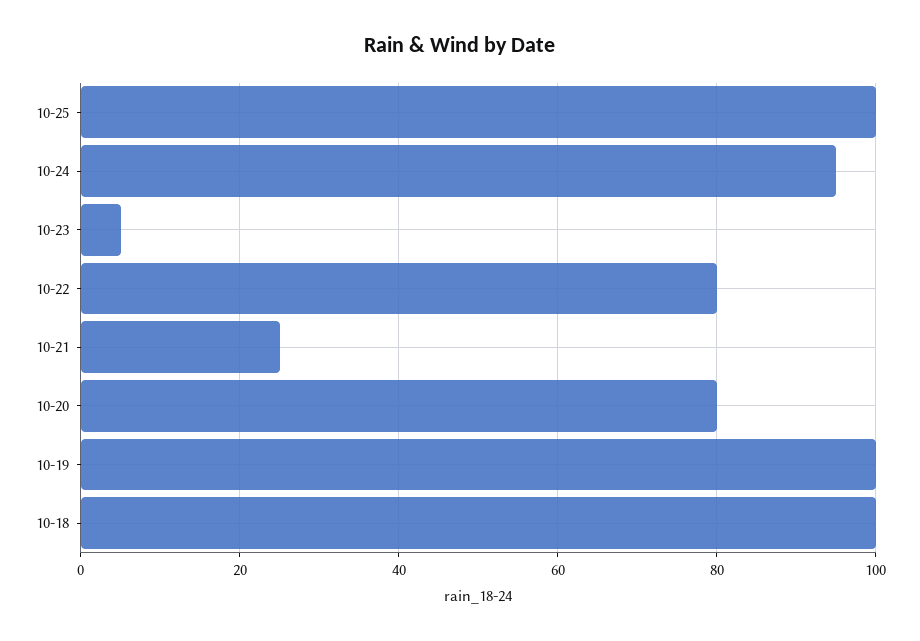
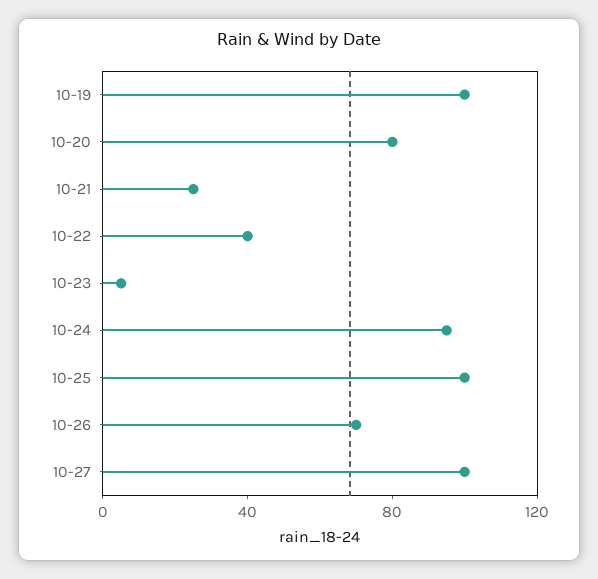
10-22: 80 -> 40
10-18: 100 -> none
10-26: none -> 70
10-27: none -> 100

